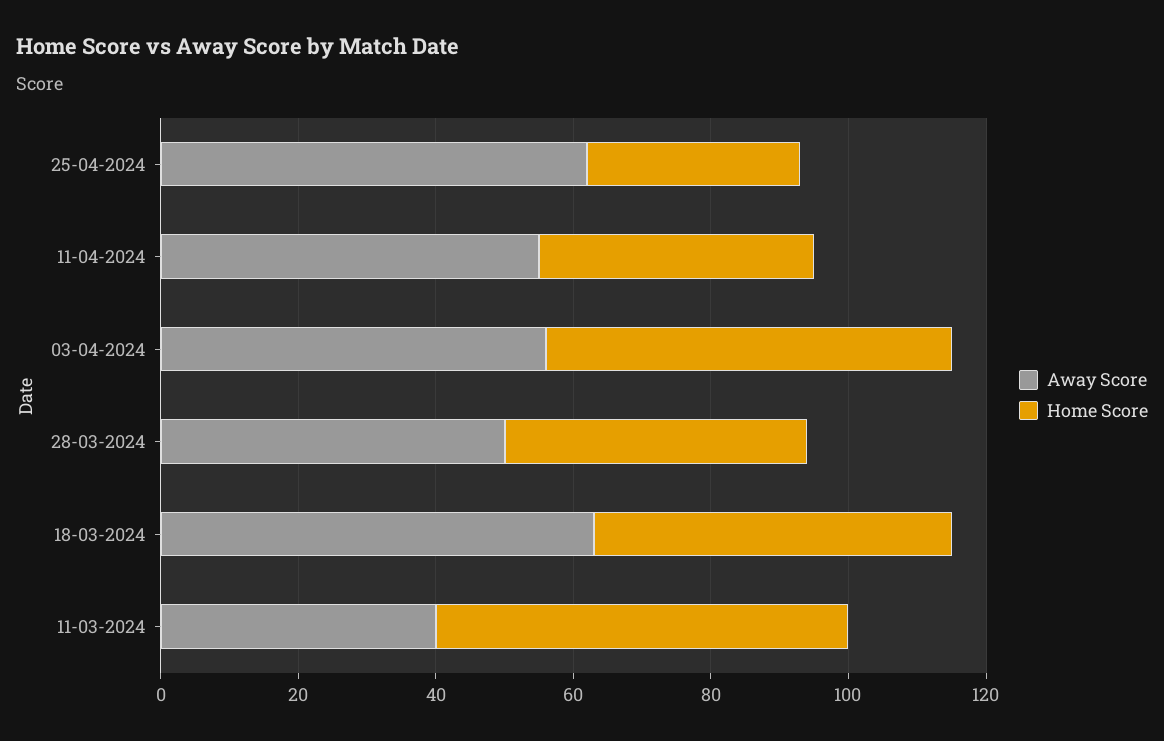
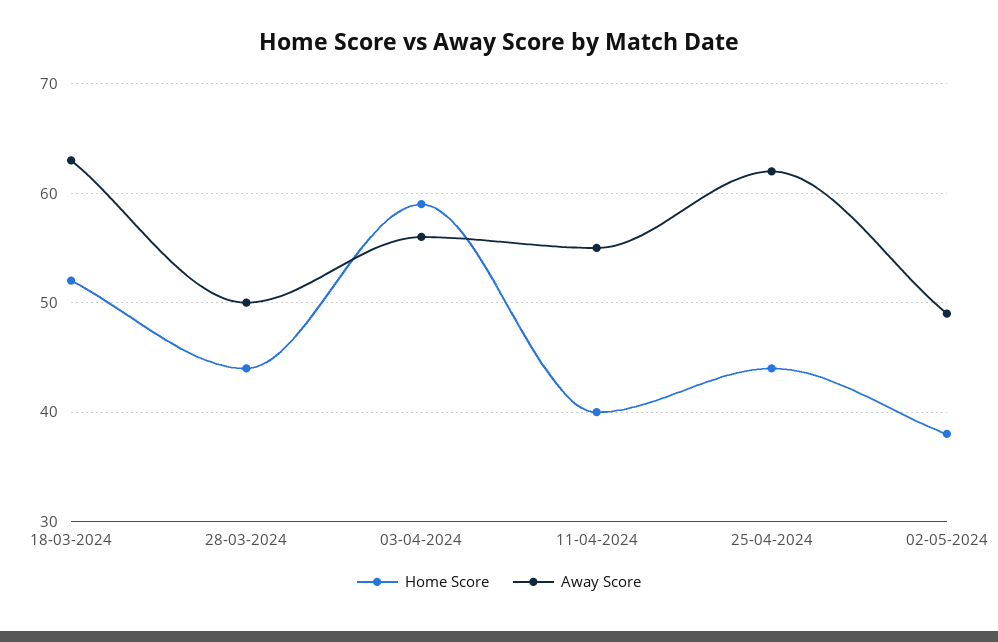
Home Score, 25-04-2024: 30 -> 44
Away Score, 11-03-2024: 40 -> none
Home Score, 11-03-2024: 60 -> none
Home Score, 02-05-2024: none -> 38
Away Score, 02-05-2024: none -> 49

